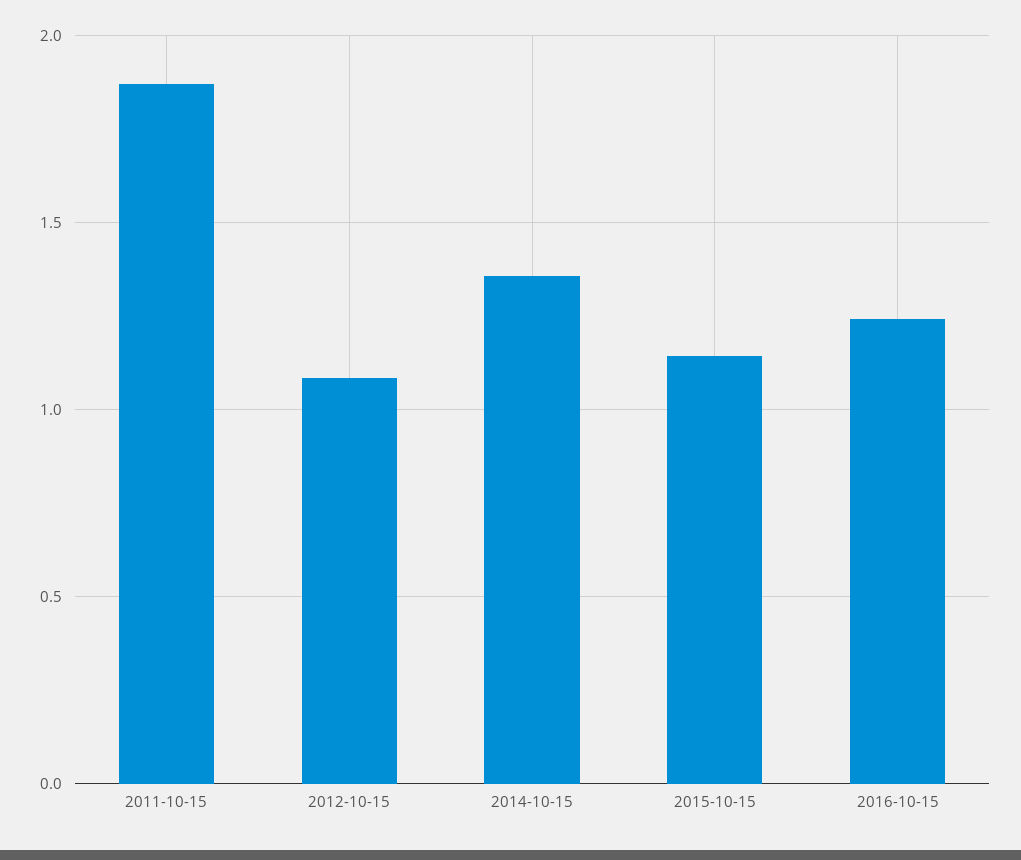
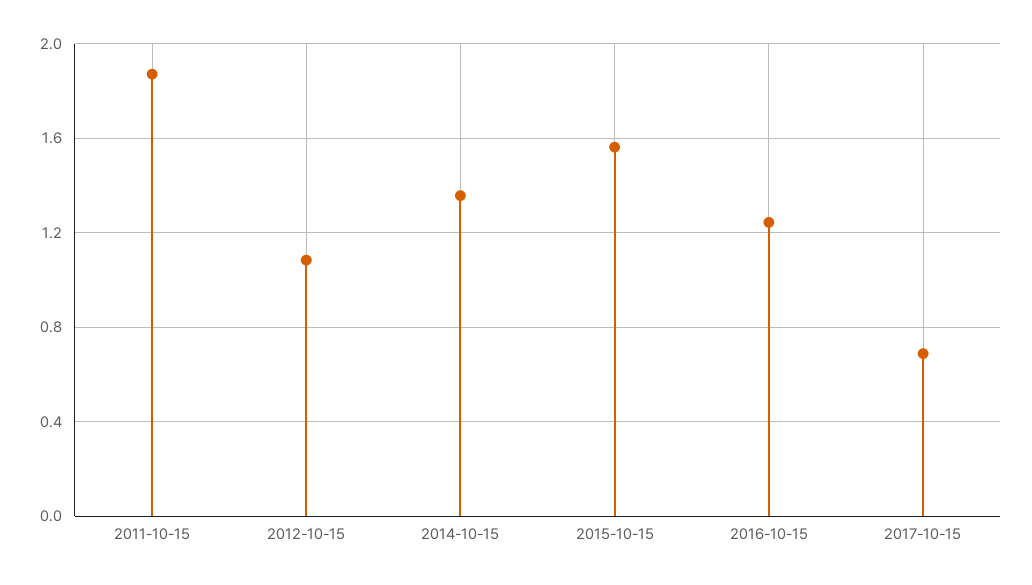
2015-10-15: 1.15 -> 1.55
2017-10-15: none -> 0.7

